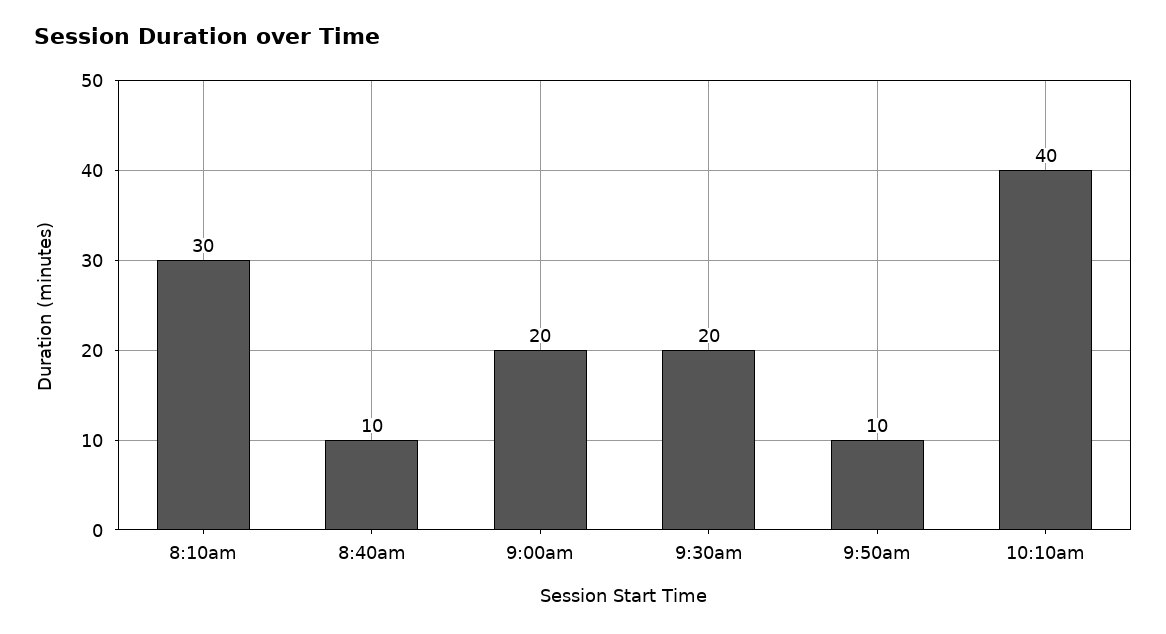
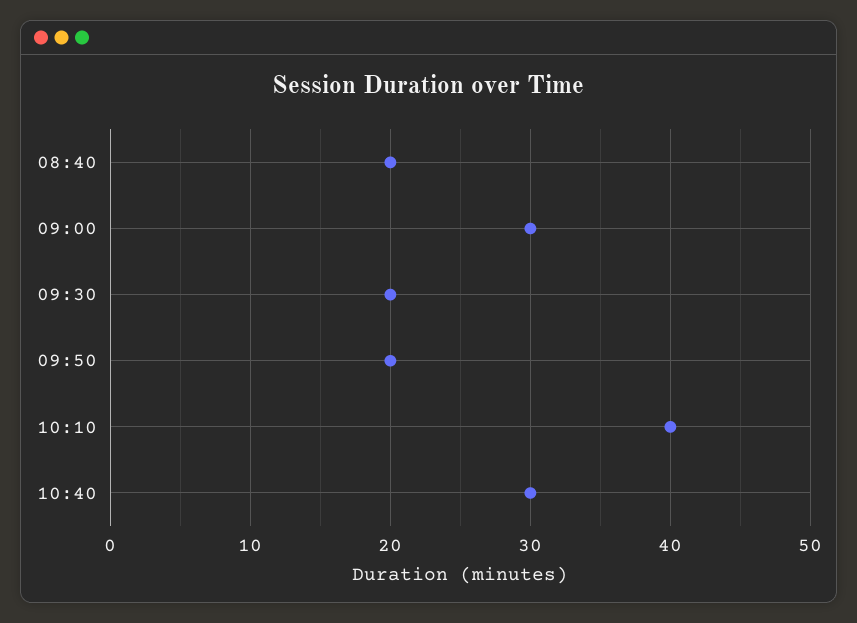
8:10am: 30 -> none
8:40am: 10 -> 20
9:00am: 20 -> 30
9:50am: 10 -> 20
10:40: none -> 30

